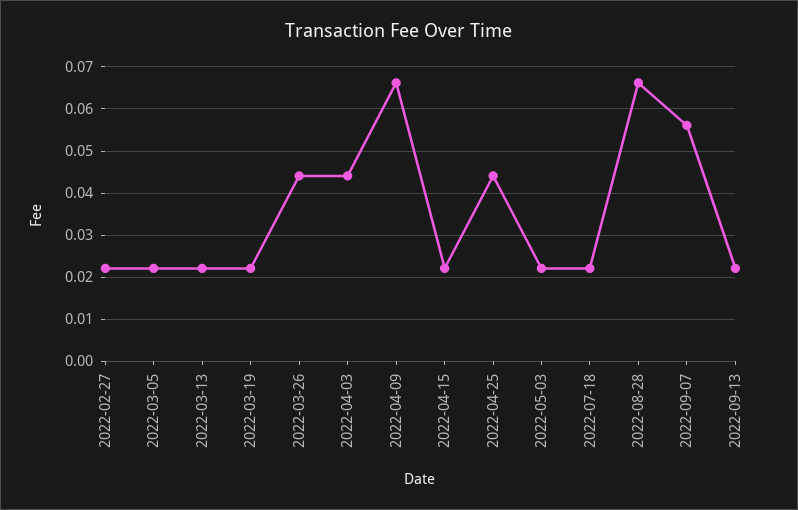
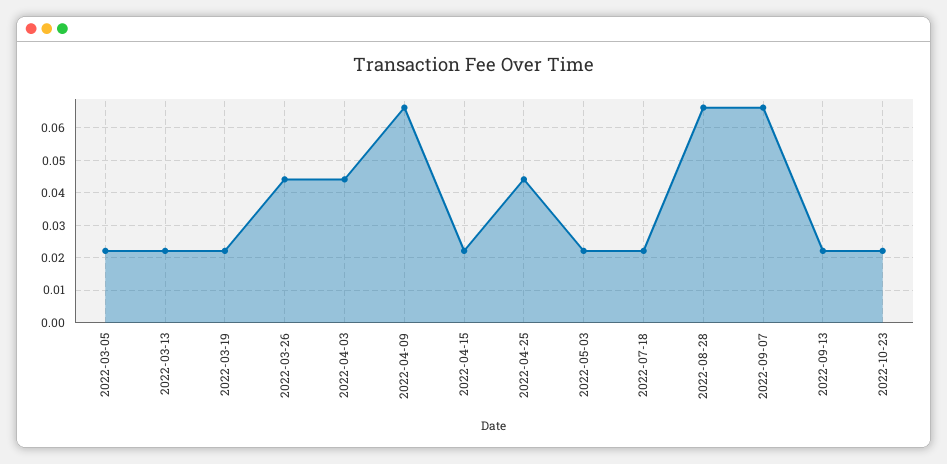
2022-02-27: 0.022 -> none
2022-09-07: 0.056 -> 0.066
2022-10-23: none -> 0.022

